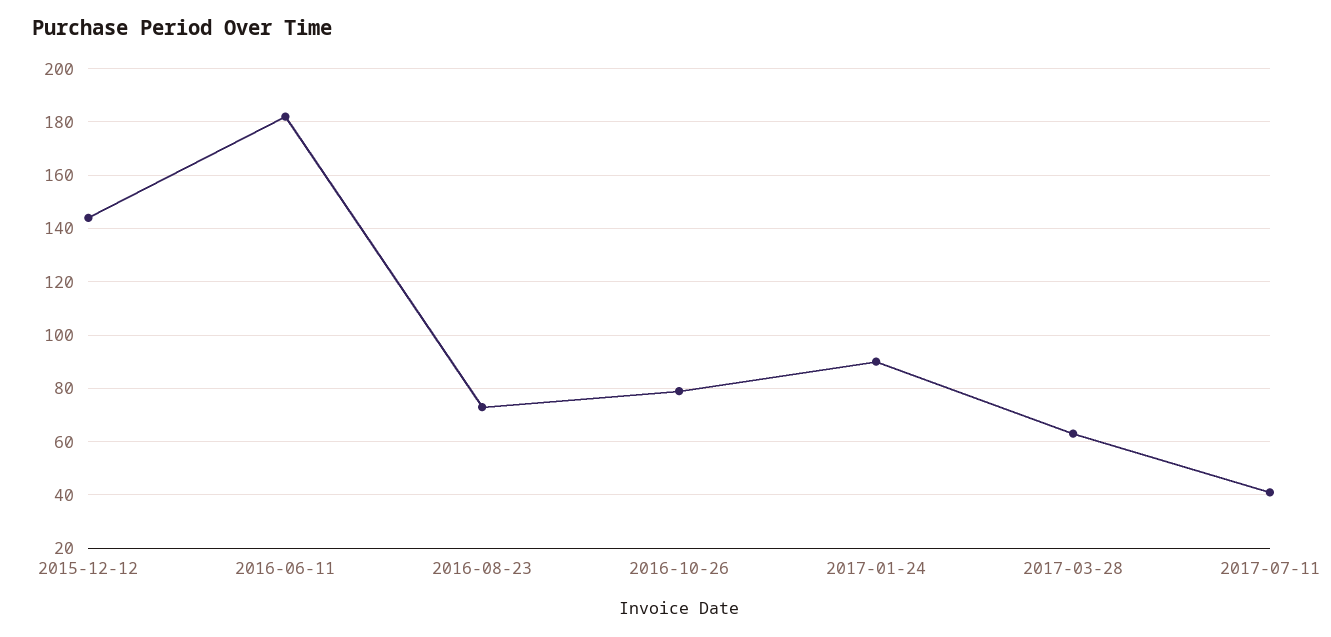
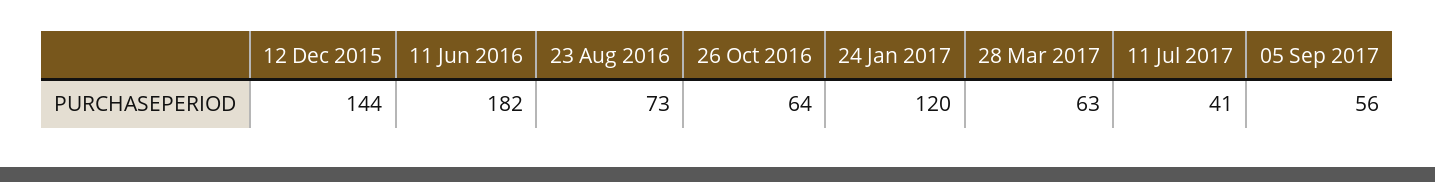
2016-10-26: 80 -> 64
2017-01-24: 90 -> 120
05 Sep 2017: none -> 56

